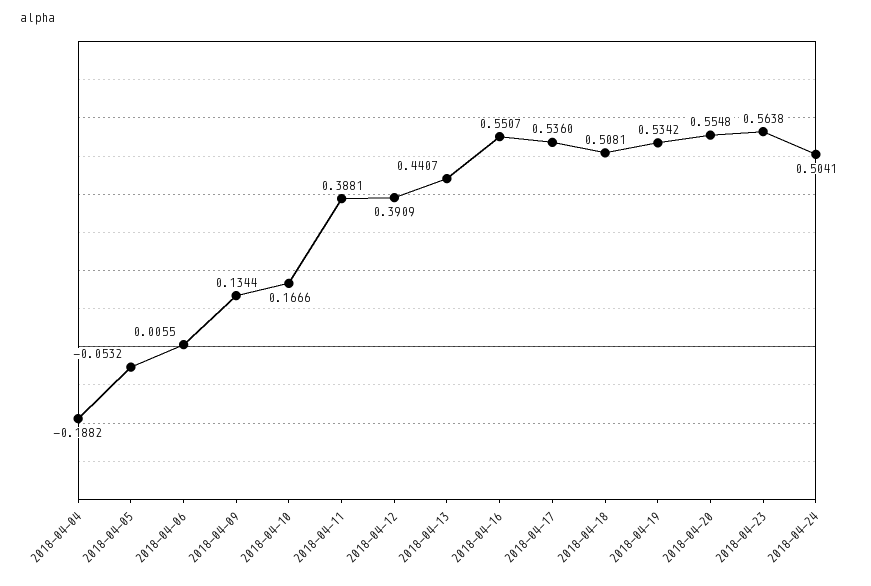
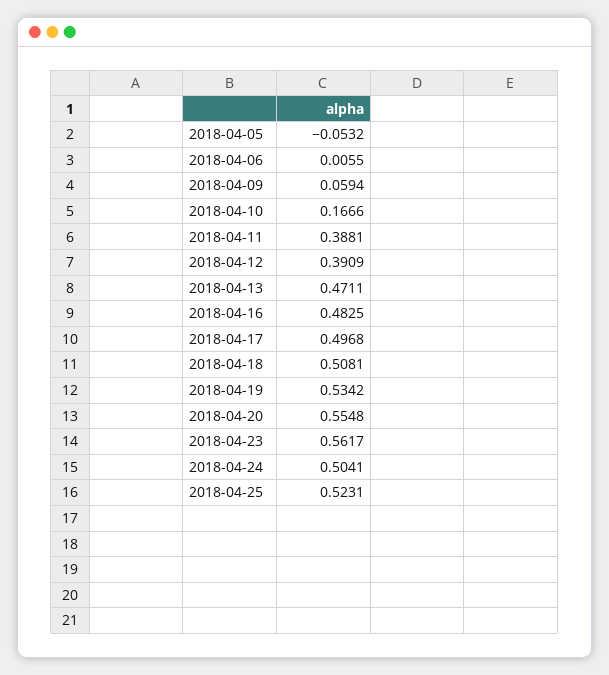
2018-04-04: -0.1882 -> none
2018-04-09: 0.1344 -> 0.0594
2018-04-13: 0.4407 -> 0.4711
2018-04-16: 0.5507 -> 0.4825
2018-04-17: 0.536 -> 0.4968
2018-04-23: 0.5638 -> 0.5617
2018-04-25: none -> 0.5231

